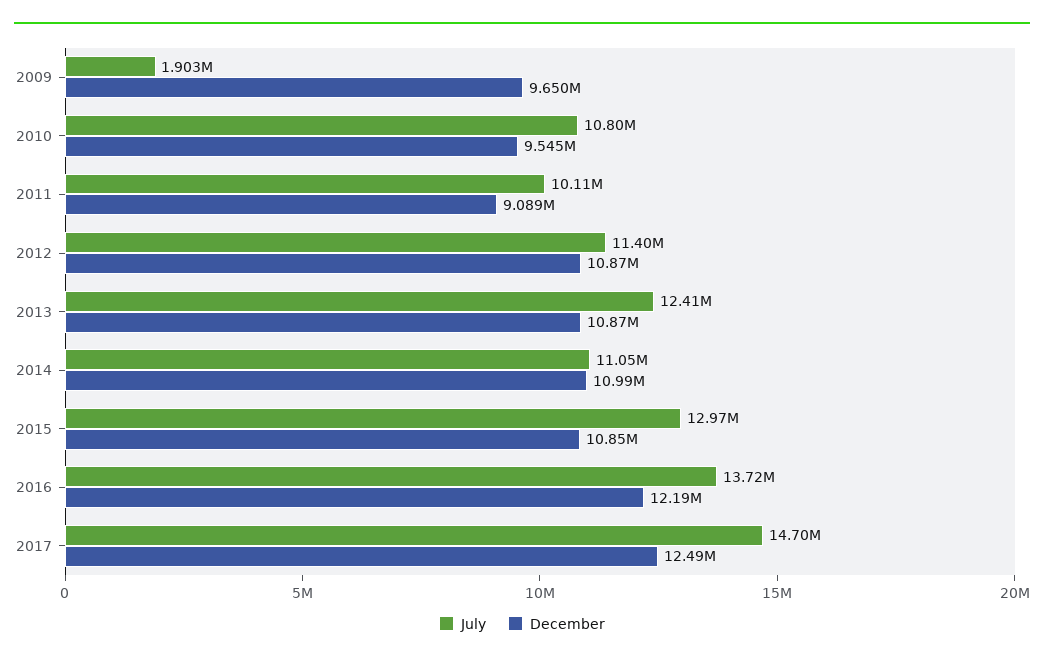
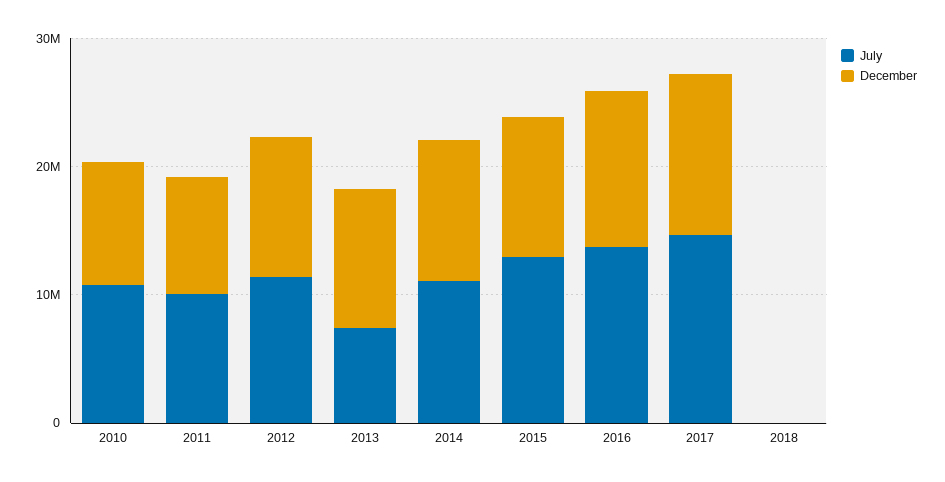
July, 2009: 1903000 -> none
December, 2009: 9650000 -> none
July, 2013: 12410000 -> 8000000
July, 2018: none -> 0
December, 2018: none -> 0

